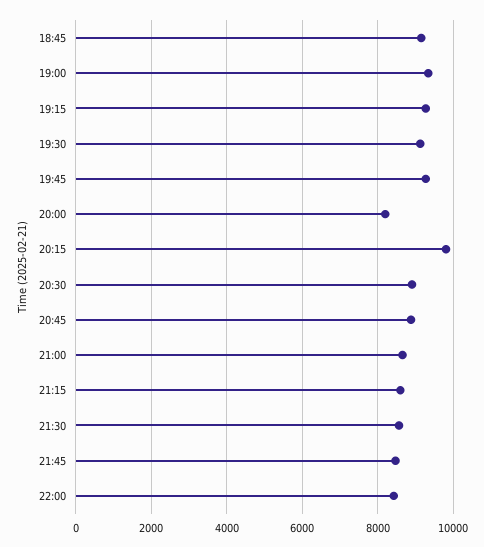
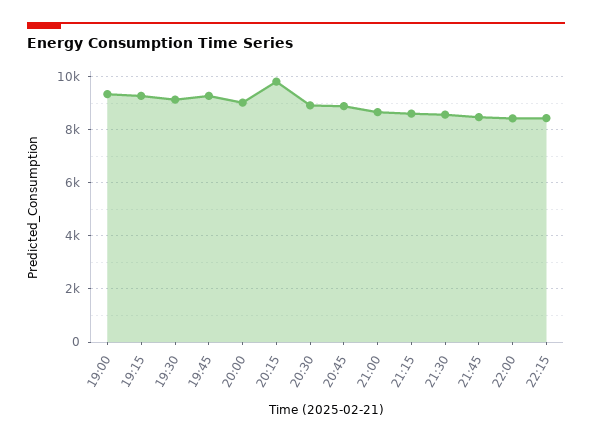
18:45: 9200 -> none
20:00: 8200 -> 9000
22:15: none -> 8500

